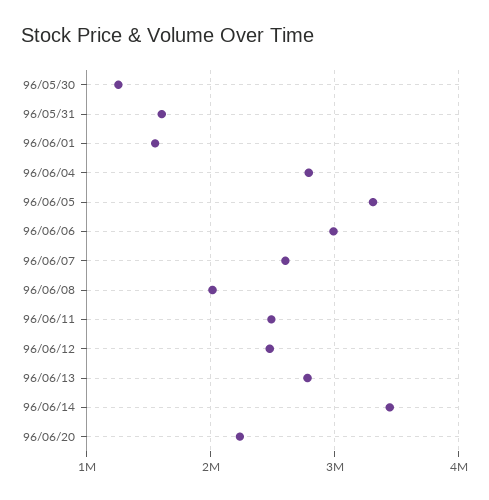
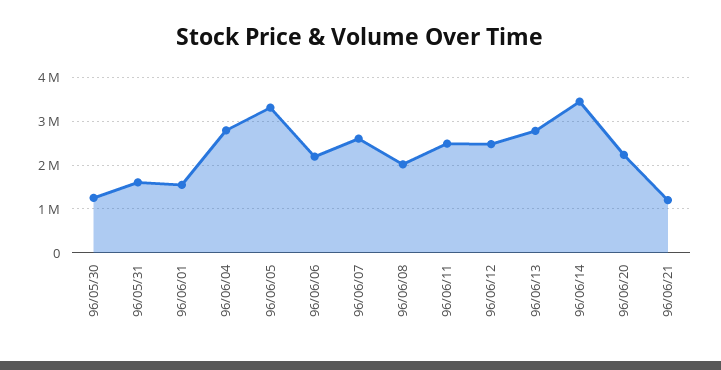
96/06/06: 3000000 -> 2200000
96/06/21: none -> 1200000

